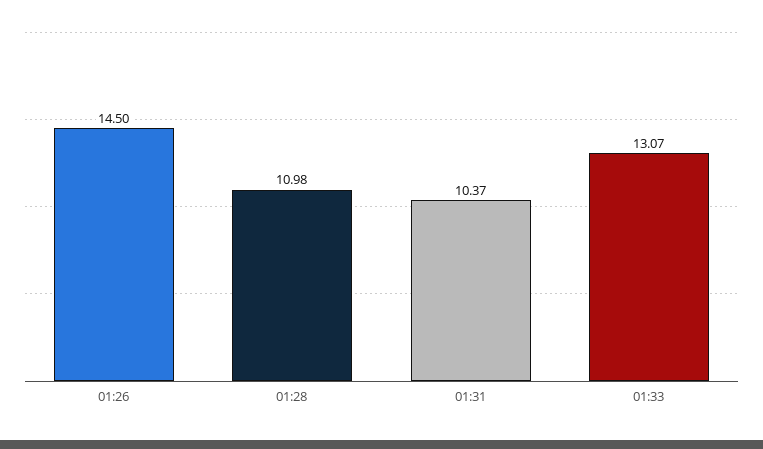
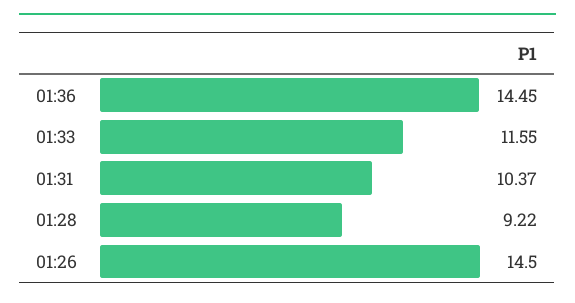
01:28: 10.98 -> 9.22
01:33: 13.07 -> 11.55
01:36: none -> 14.45

